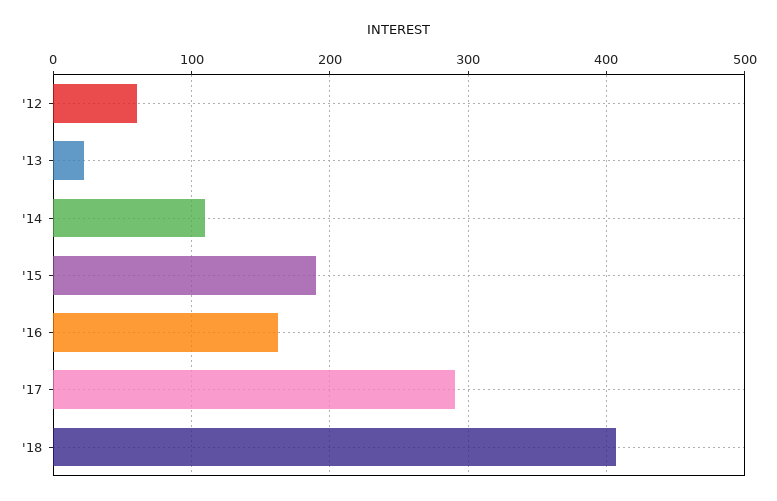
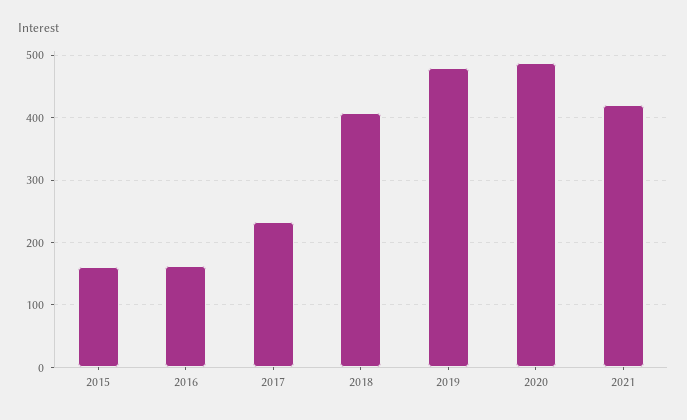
'12: 60 -> none
'13: 20 -> none
'14: 110 -> none
'15: 190 -> 160
'17: 290 -> 230
2019: none -> 480
2020: none -> 490
2021: none -> 420

